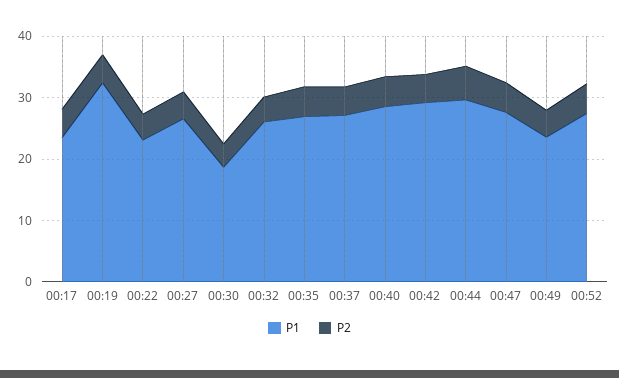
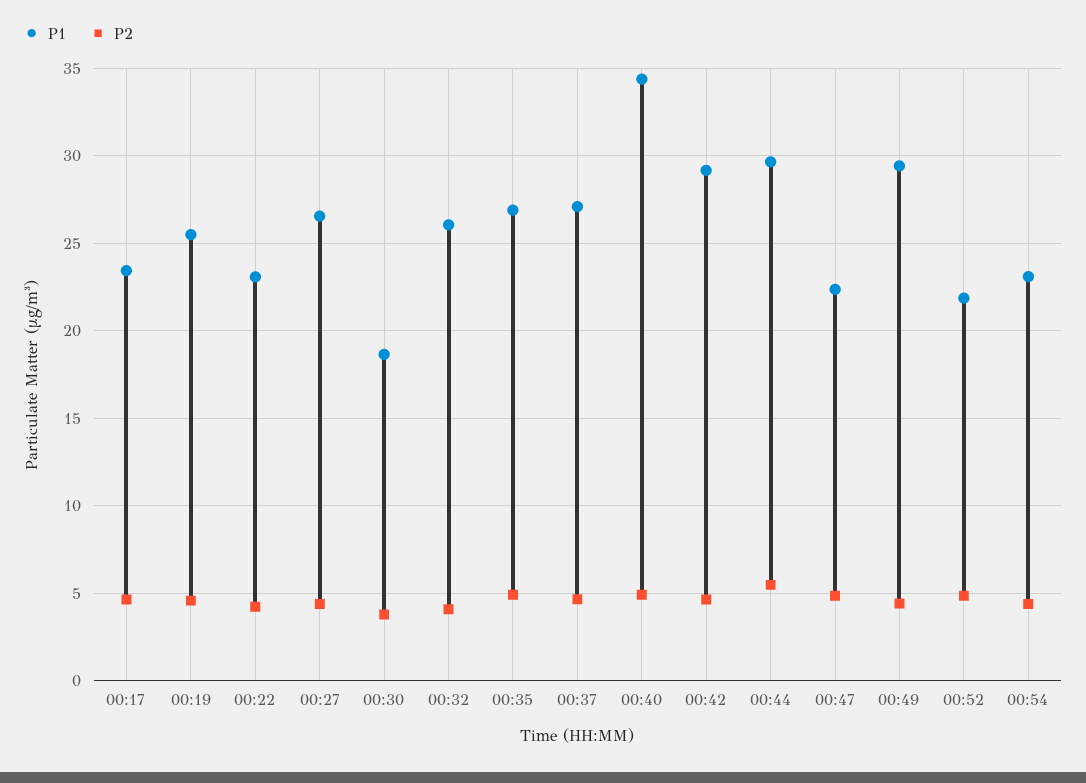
P1, 00:19: 32 -> 25.5
P1, 00:40: 28 -> 34.5
P1, 00:47: 28 -> 22.5
P1, 00:49: 24 -> 29.5
P1, 00:52: 28 -> 22
P1, 00:54: none -> 23
P2, 00:54: none -> 4.5

